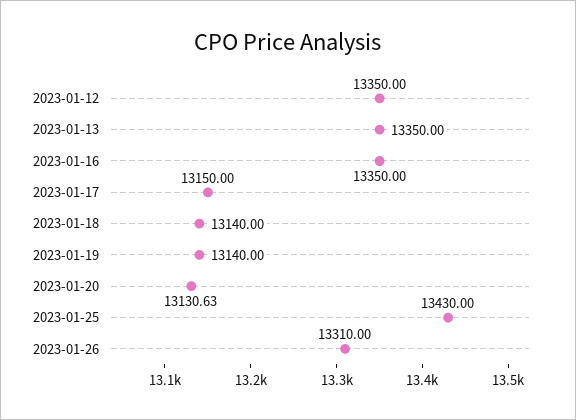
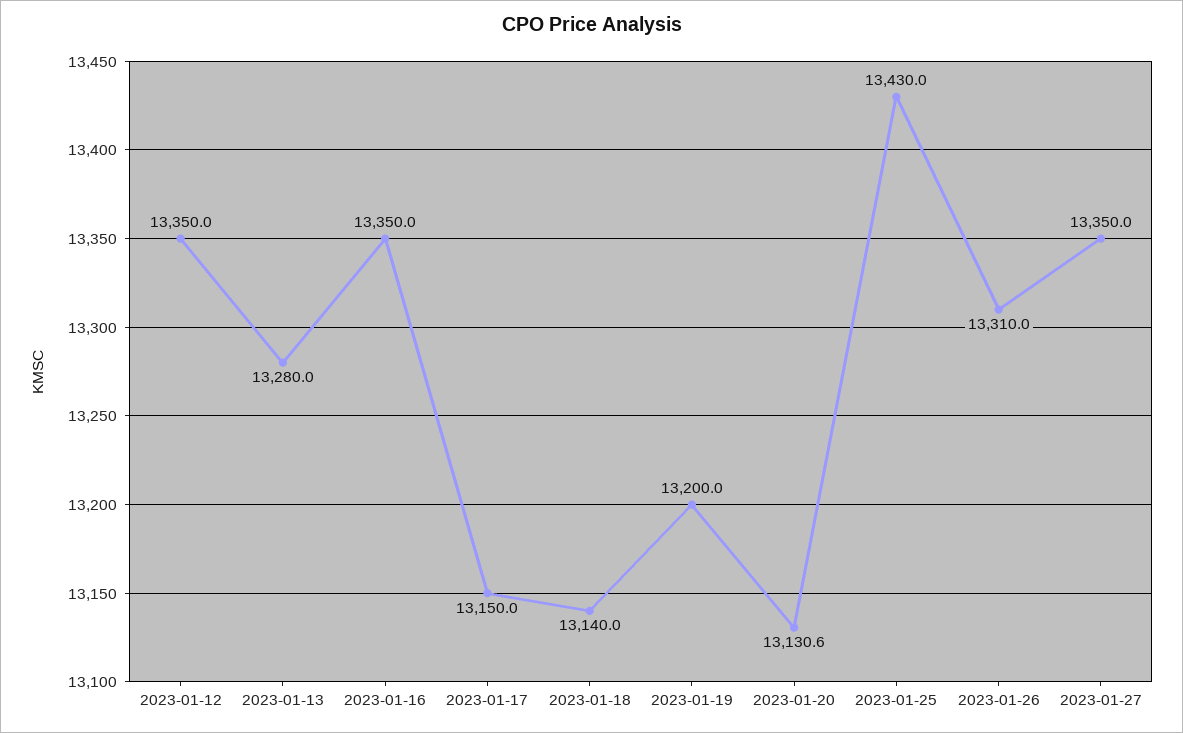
2023-01-13: 13350 -> 13280
2023-01-19: 13140 -> 13200
2023-01-27: none -> 13350

